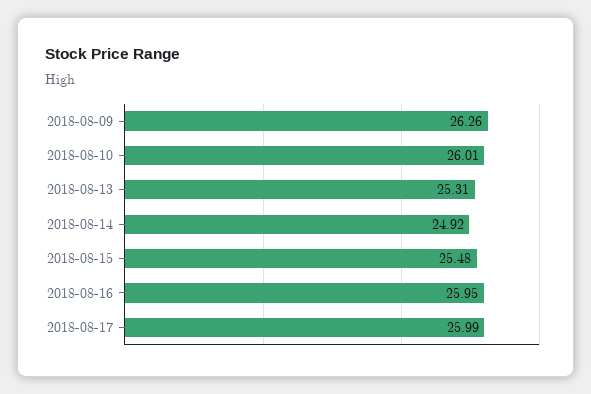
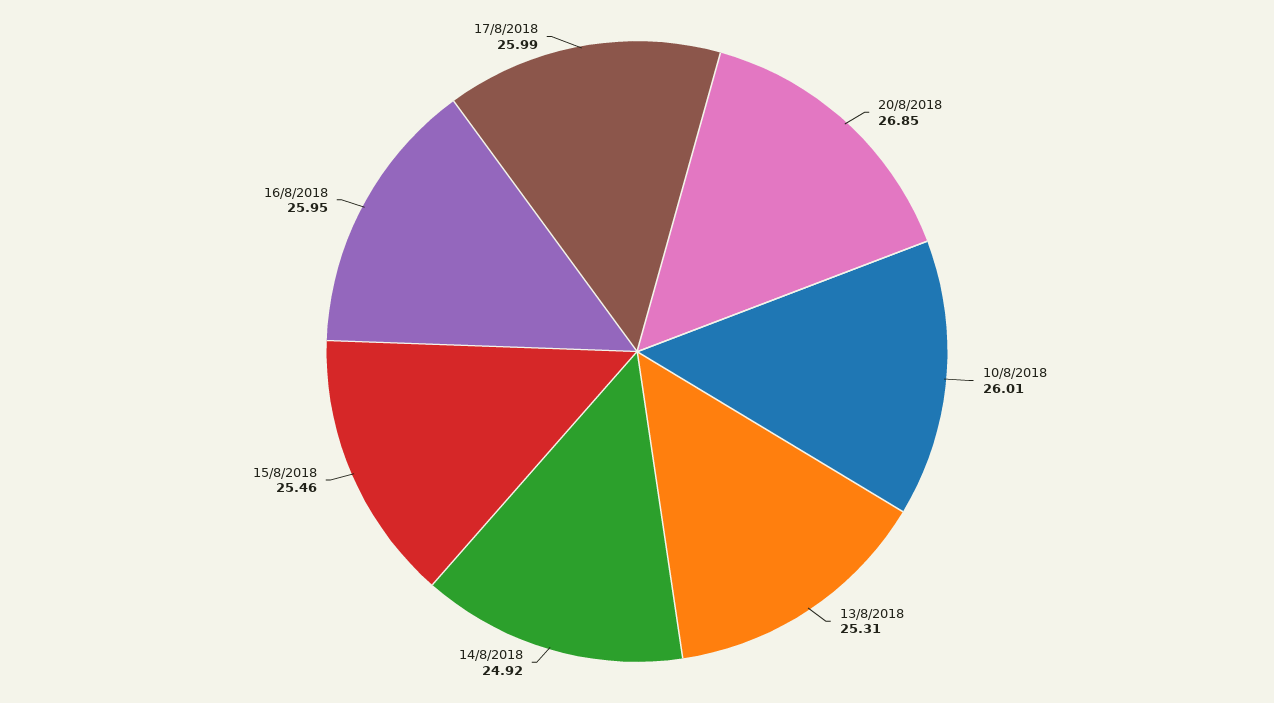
2018-08-09: 26.26 -> none
2018-08-15: 25.48 -> 25.46
20/8/2018: none -> 26.85

